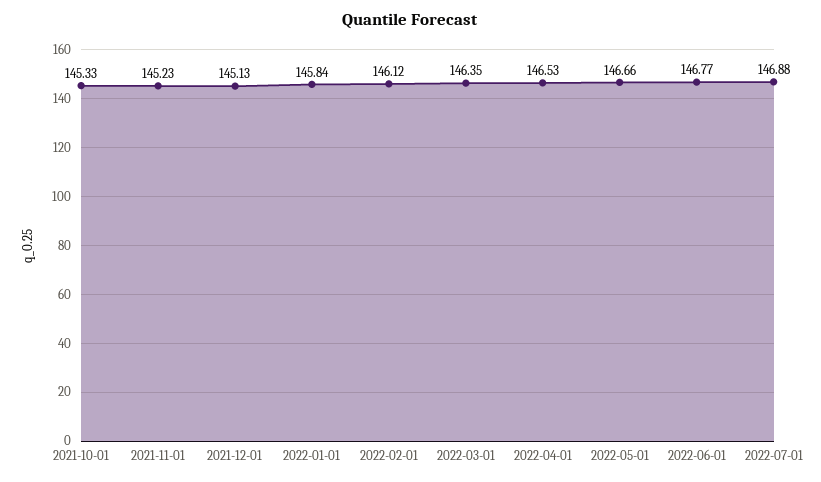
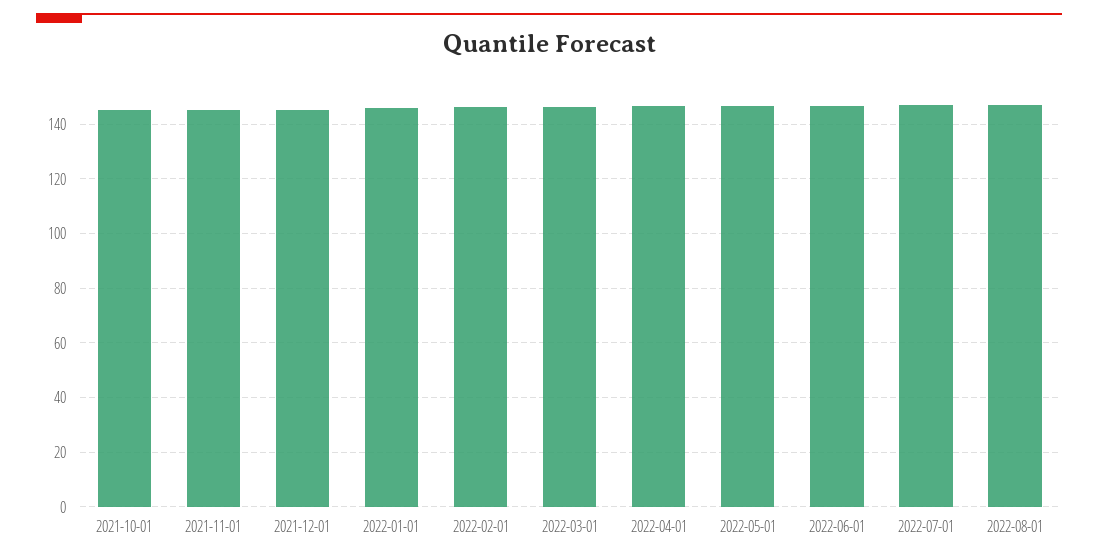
2022-08-01: none -> 147.5

